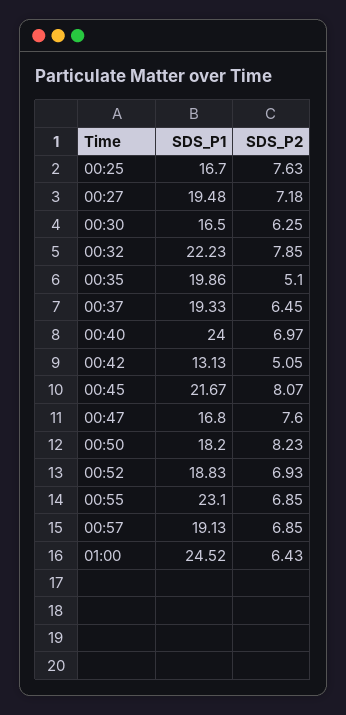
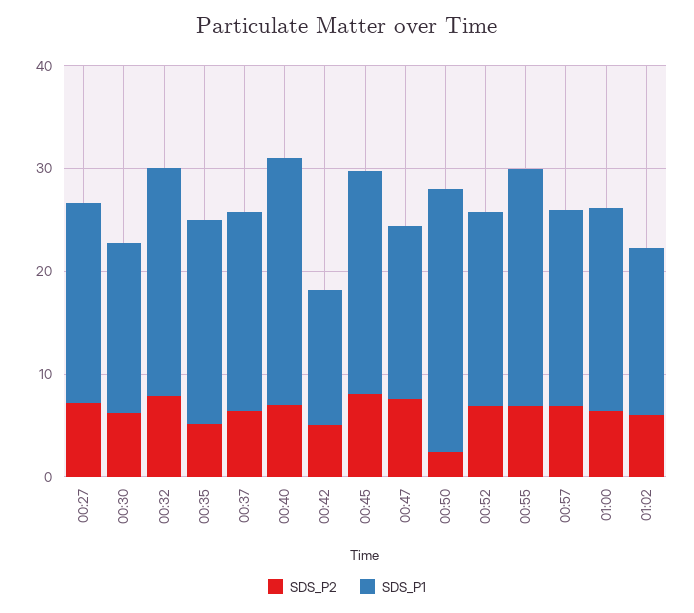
SDS_P1, 00:25: 16.7 -> none
SDS_P2, 00:25: 7.63 -> none
SDS_P1, 00:50: 18.2 -> 26
SDS_P2, 00:50: 8.23 -> 2
SDS_P1, 01:00: 24.52 -> 20
SDS_P2, 01:02: none -> 6
SDS_P1, 01:02: none -> 16

